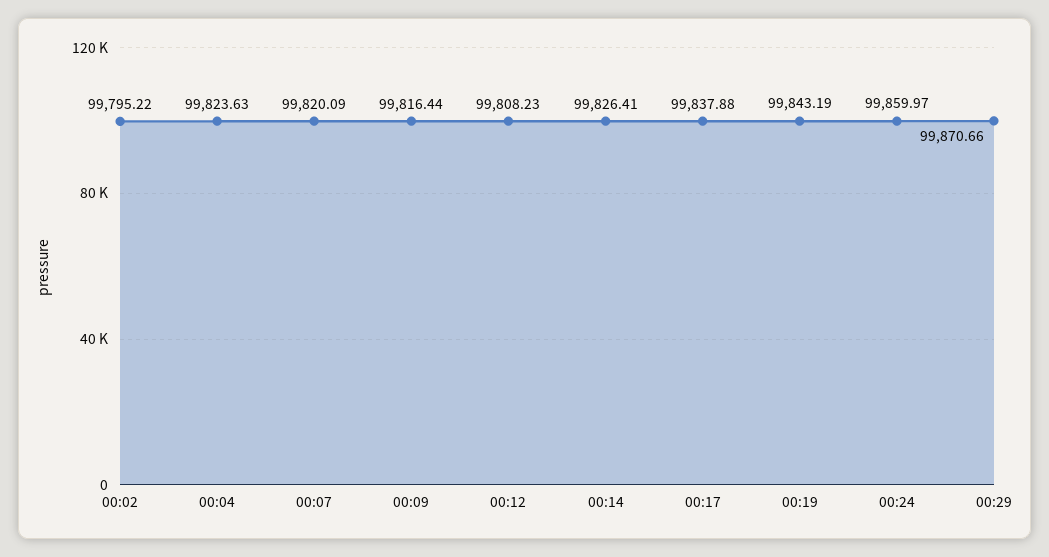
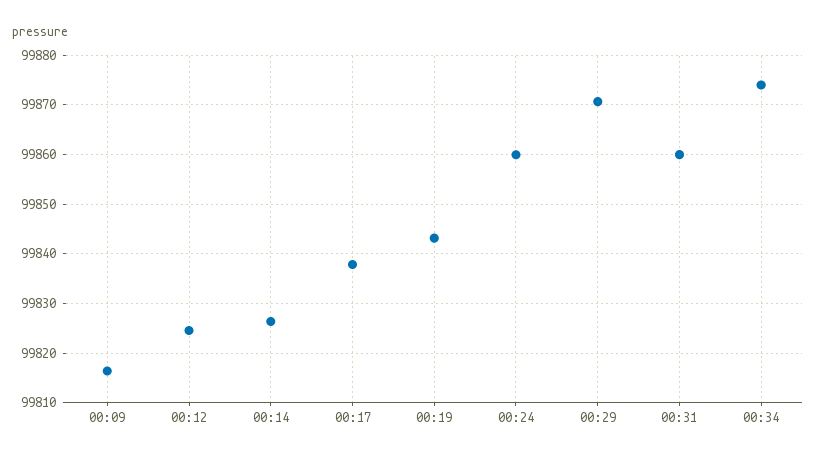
00:02: 99795.22 -> none
00:04: 99823.63 -> none
00:07: 99820.09 -> none
00:12: 99808.23 -> 99824
00:31: none -> 99860
00:34: none -> 99874

